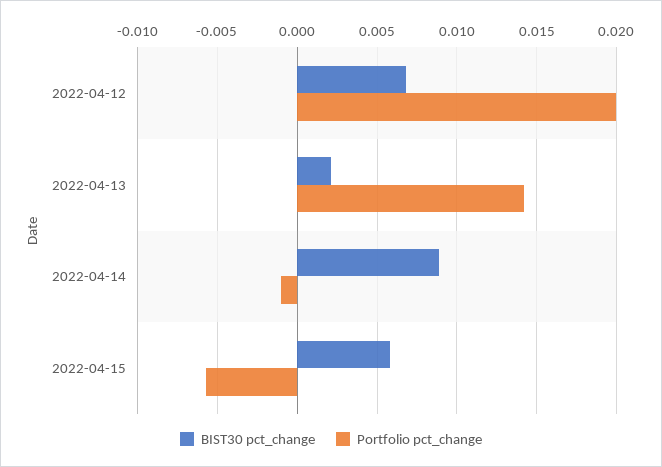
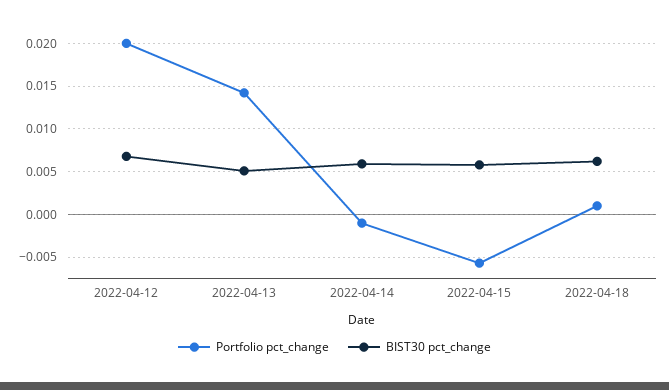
BIST30 pct_change, 2022-04-13: 0.002 -> 0.005
BIST30 pct_change, 2022-04-14: 0.009 -> 0.006
Portfolio pct_change, 2022-04-18: none -> 0.001
BIST30 pct_change, 2022-04-18: none -> 0.006

